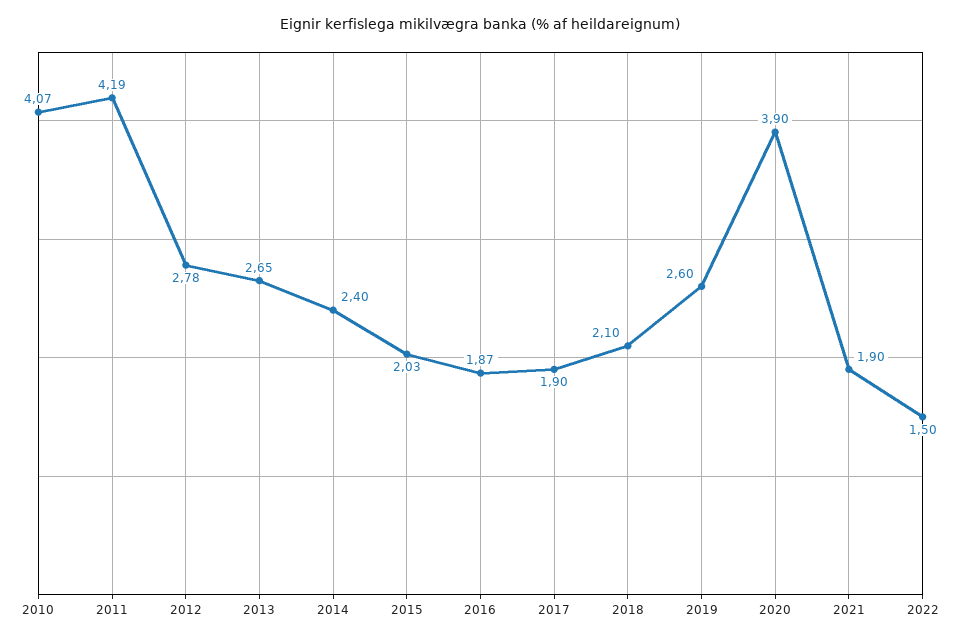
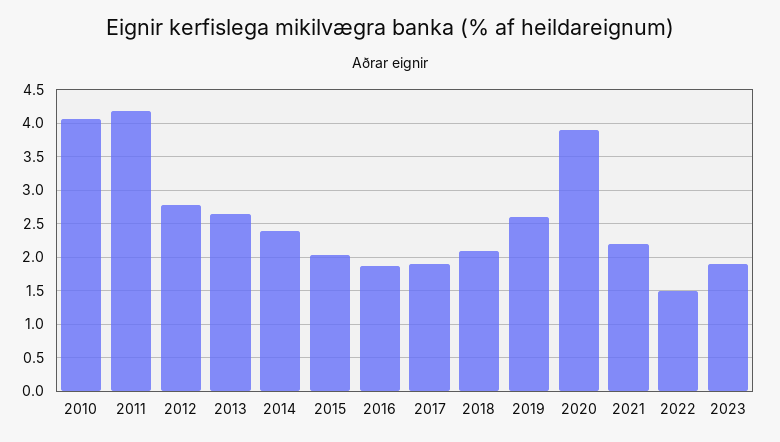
2021: 1.9 -> 2.2
2023: none -> 1.9

